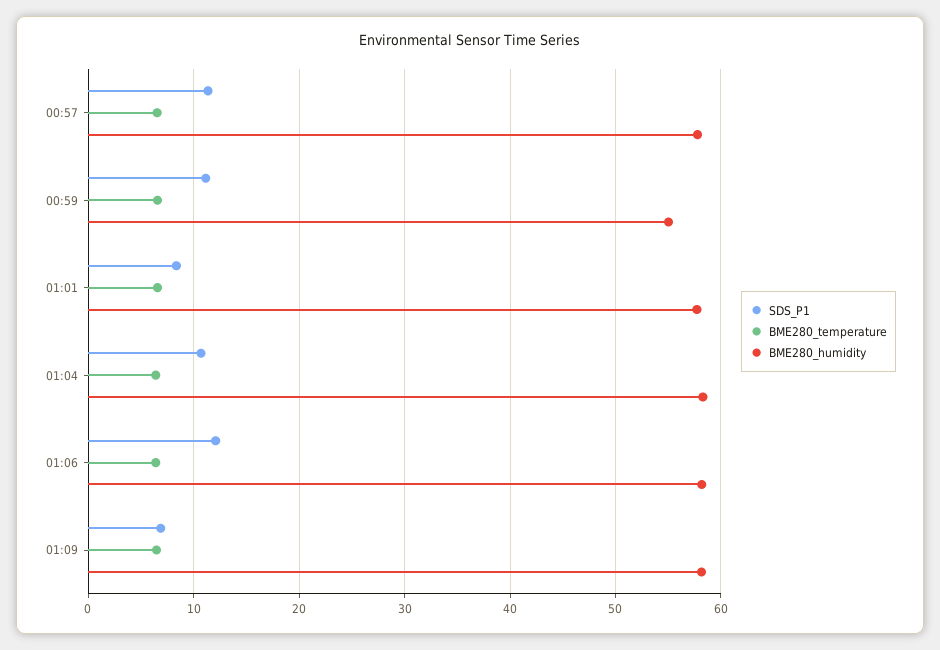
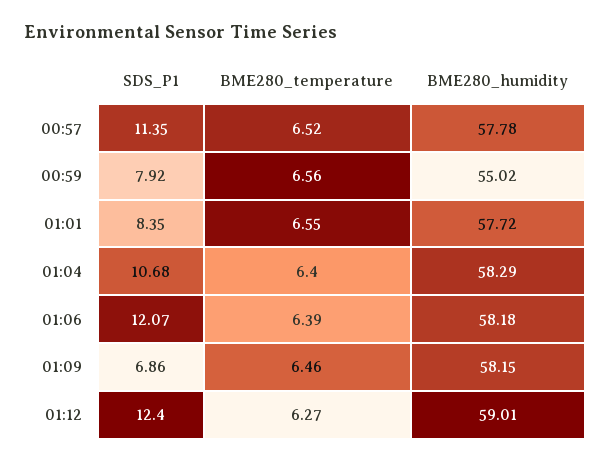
SDS_P1, 00:59: 11 -> 7.92
SDS_P1, 01:12: none -> 12.4
BME280_temperature, 01:12: none -> 6.27
BME280_humidity, 01:12: none -> 59.01

